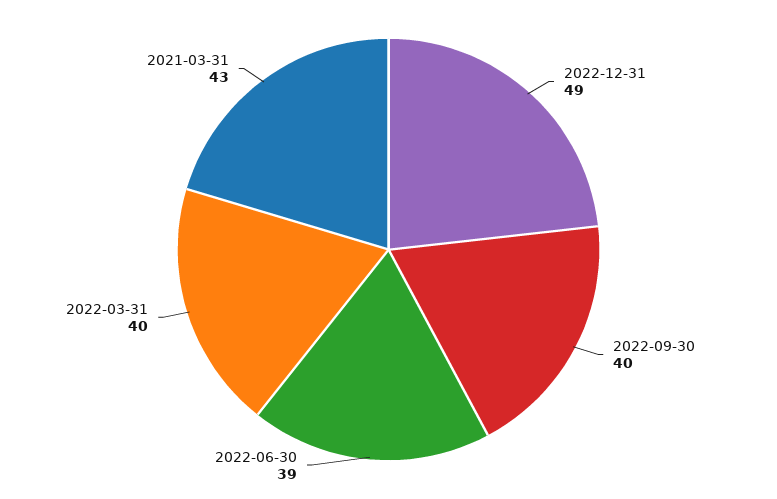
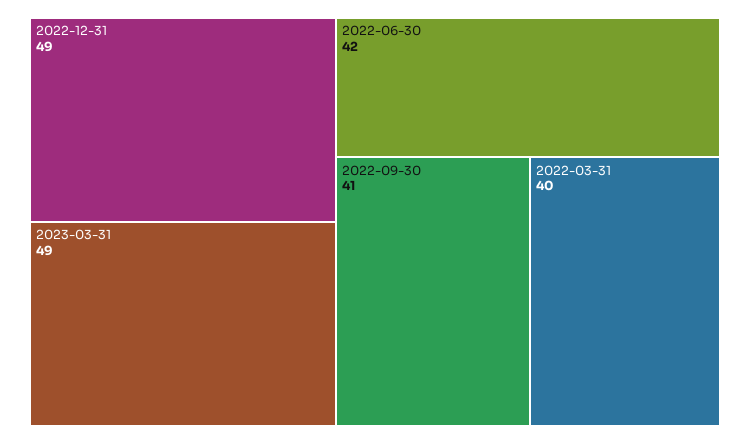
2022-09-30: 40 -> 41
2022-06-30: 39 -> 42
2021-03-31: 43 -> none
2023-03-31: none -> 49

